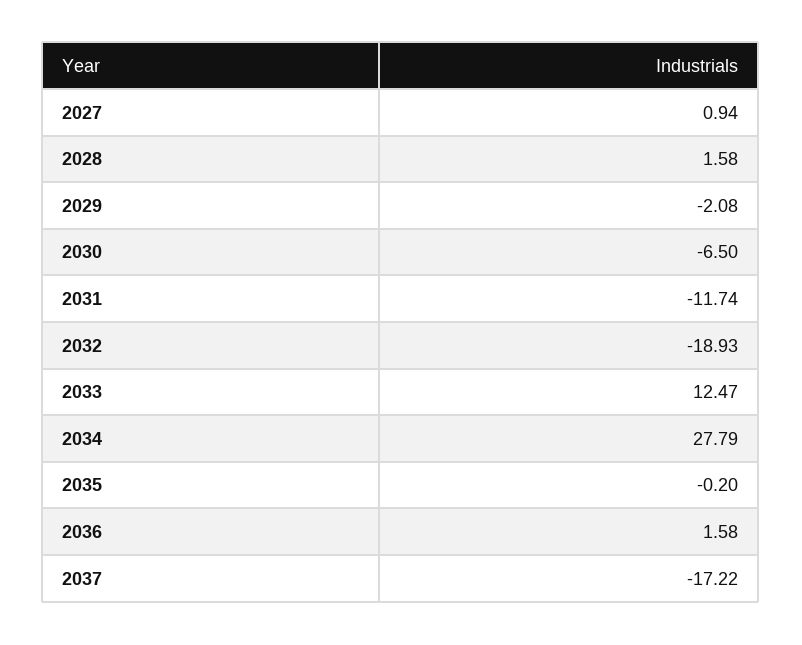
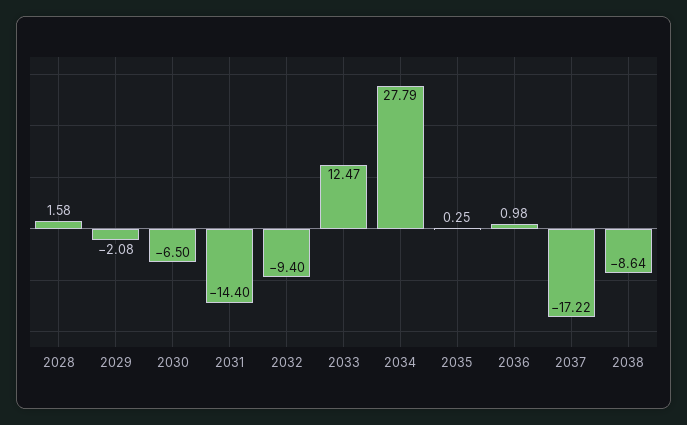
2027: 0.94 -> none
2031: -11.74 -> -14.4
2032: -18.93 -> -9.4
2035: -0.2 -> 0.25
2036: 1.58 -> 0.98
2038: none -> -8.64

